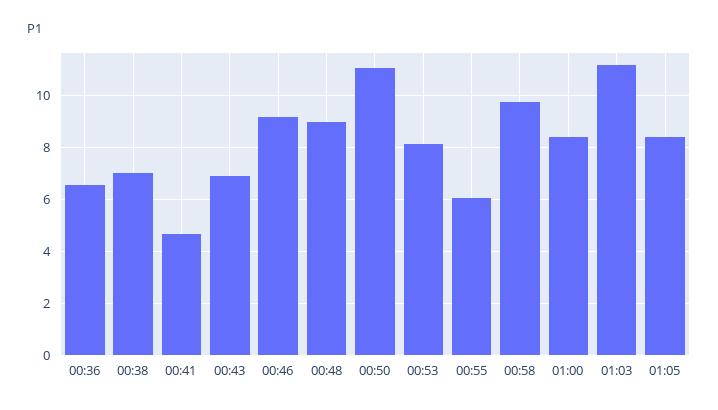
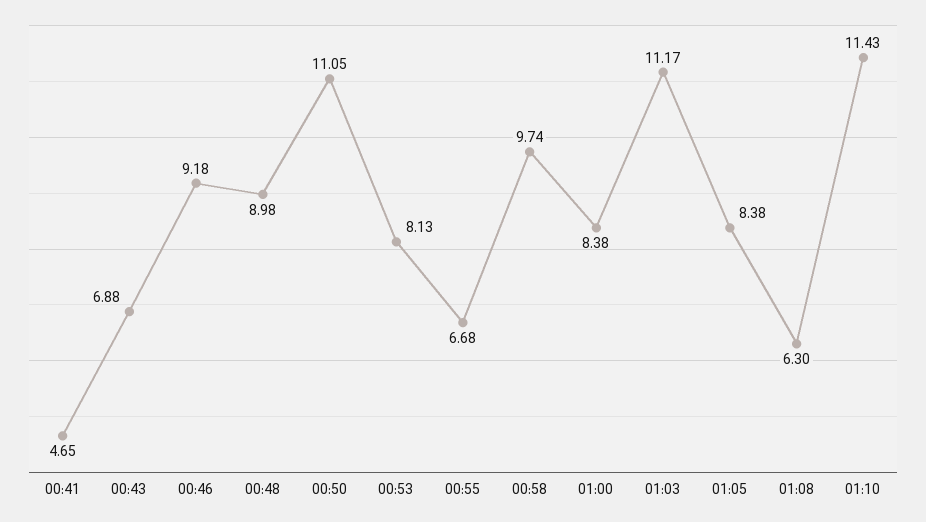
00:36: 6.5 -> none
00:38: 7 -> none
00:55: 6 -> 6.68
01:08: none -> 6.3
01:10: none -> 11.43

